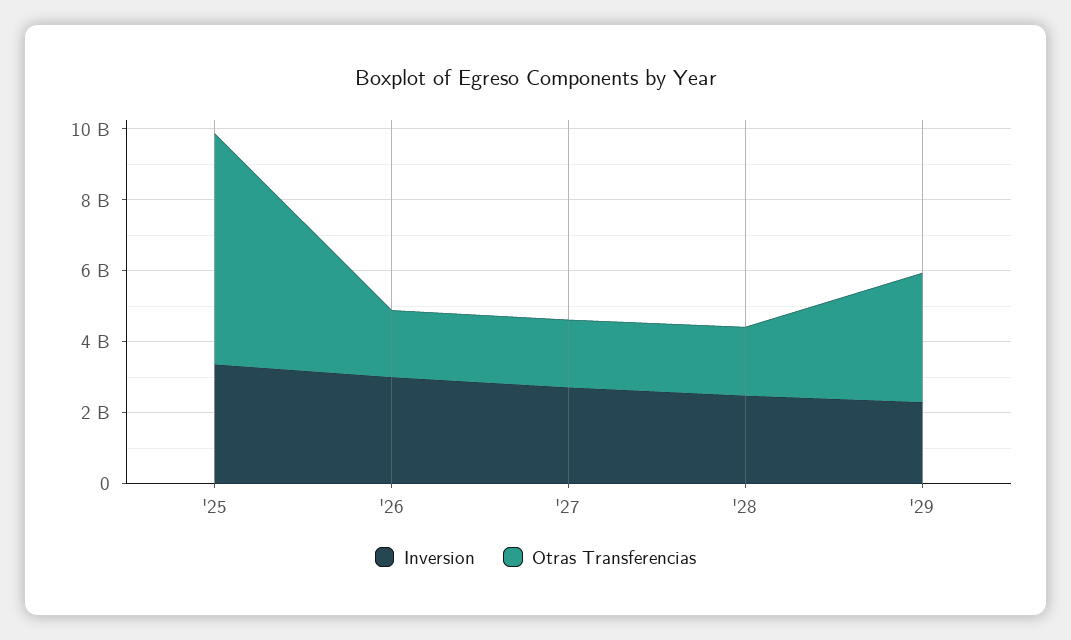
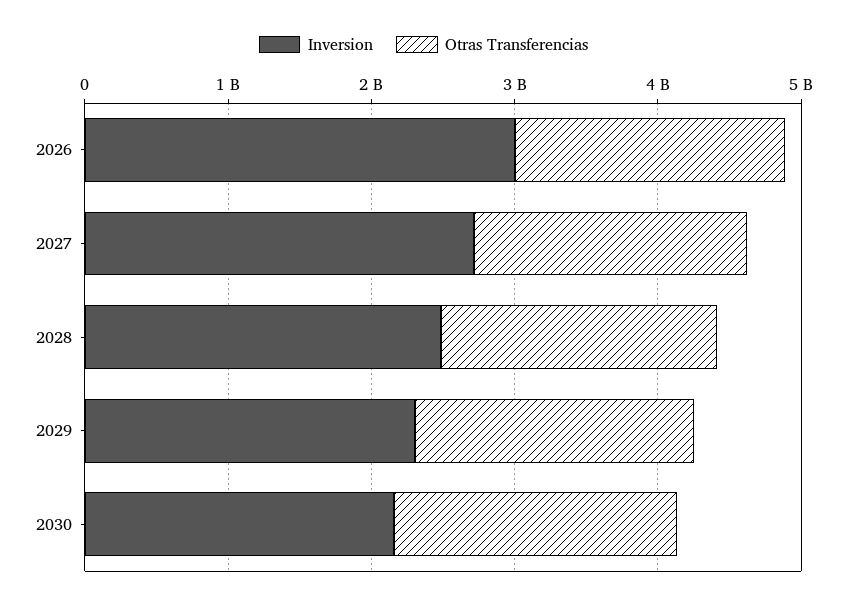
Inversion, '25: 3500000000 -> none
Otras Transferencias, '25: 6500000000 -> none
Otras Transferencias, '29: 3500000000 -> 2000000000
Inversion, 2030: none -> 2200000000
Otras Transferencias, 2030: none -> 2000000000

